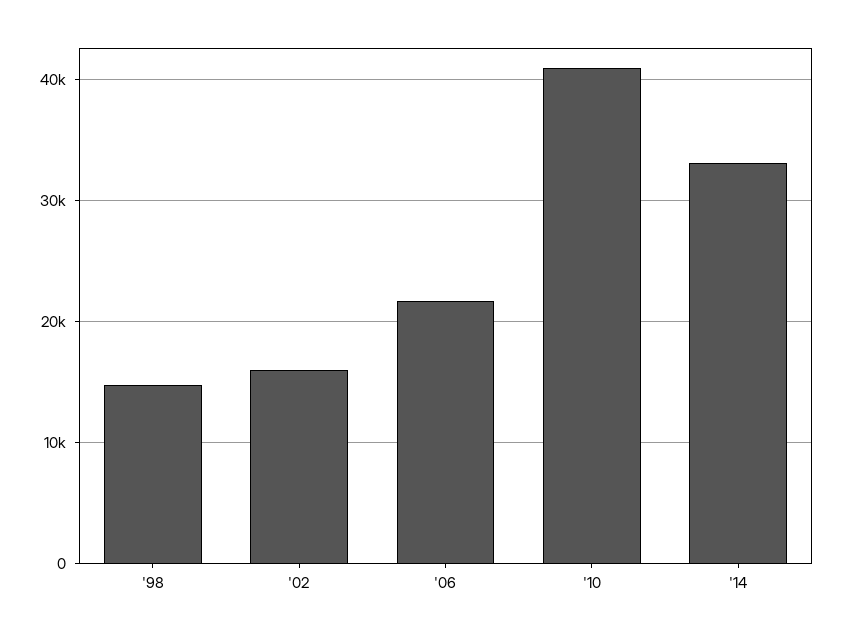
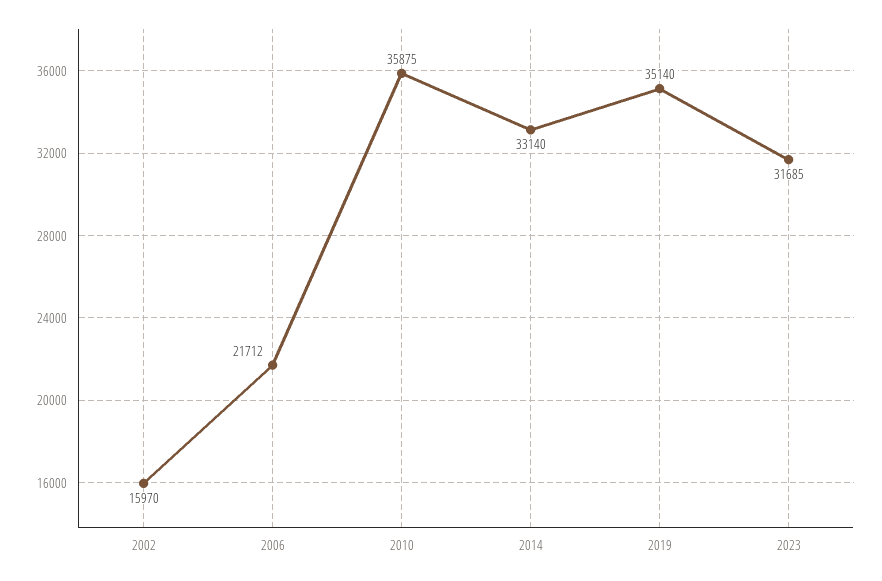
'98: 15000 -> none
'10: 41000 -> 35875
2019: none -> 35140
2023: none -> 31685

